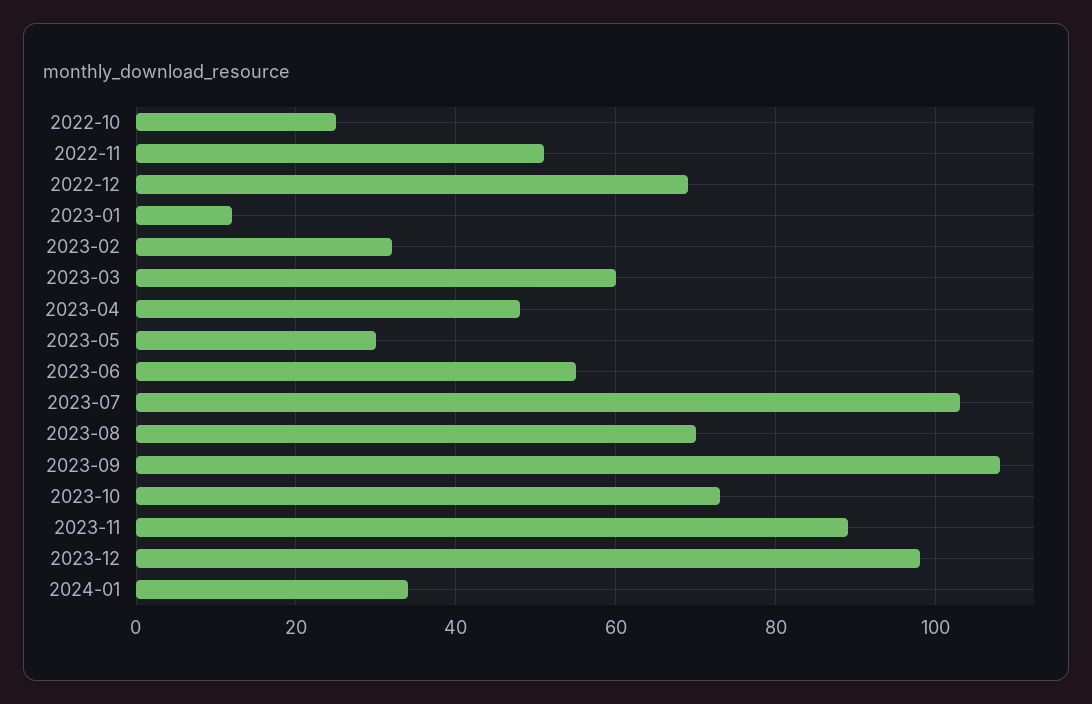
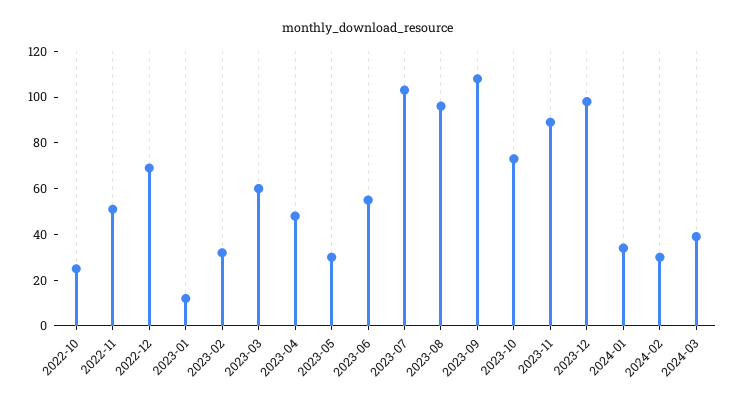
2023-08: 70 -> 95
2024-02: none -> 30
2024-03: none -> 40

